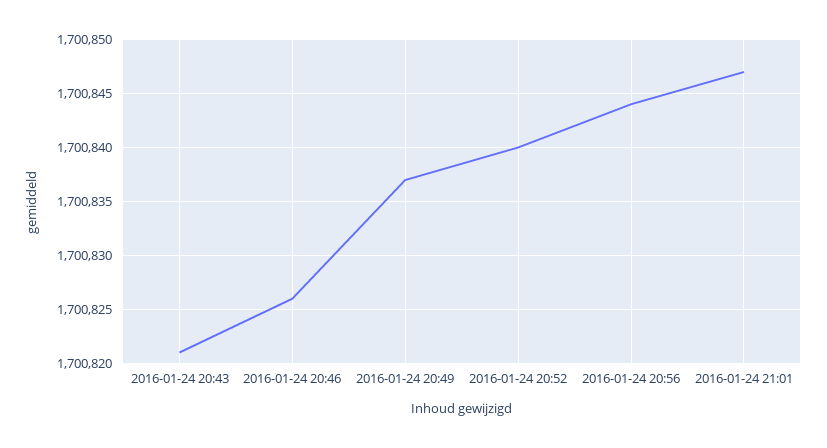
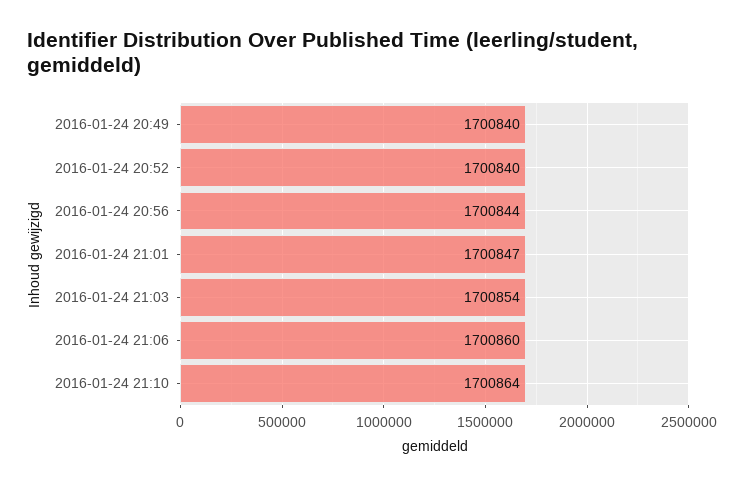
2016-01-24 20:43: 1700821 -> none
2016-01-24 20:46: 1700826 -> none
2016-01-24 20:49: 1700837 -> 1700840
2016-01-24 21:03: none -> 1700854
2016-01-24 21:06: none -> 1700860
2016-01-24 21:10: none -> 1700864

